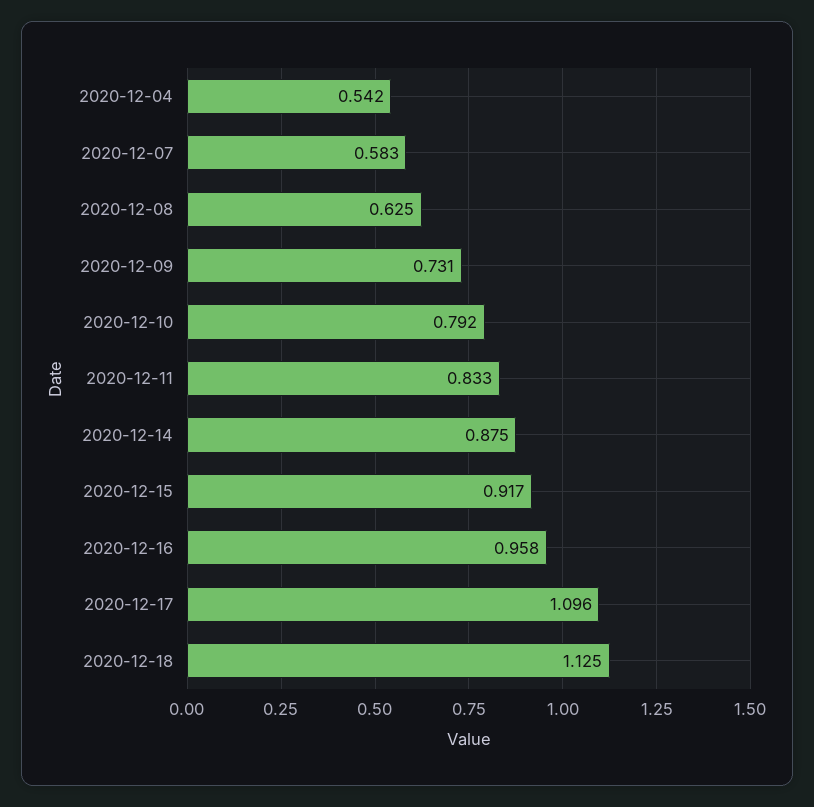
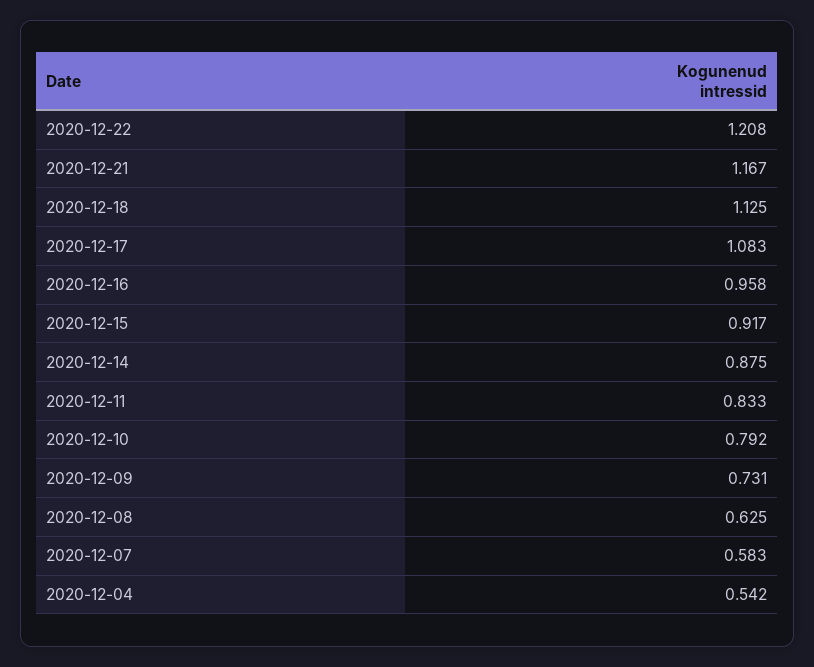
2020-12-17: 1.096 -> 1.083
2020-12-22: none -> 1.208
2020-12-21: none -> 1.167

